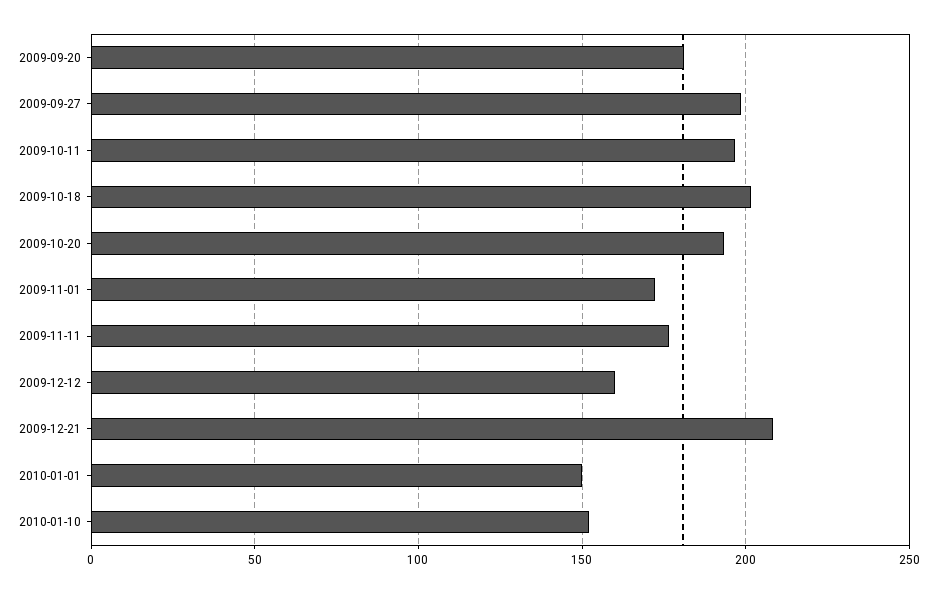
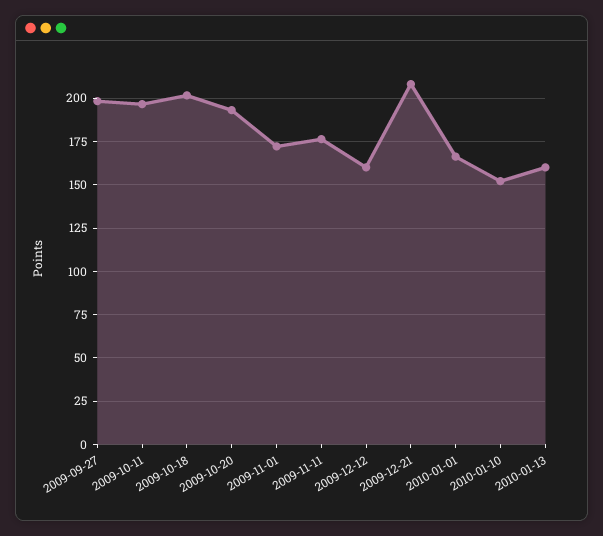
2009-09-20: 180 -> none
2010-01-01: 150 -> 165
2010-01-13: none -> 160

